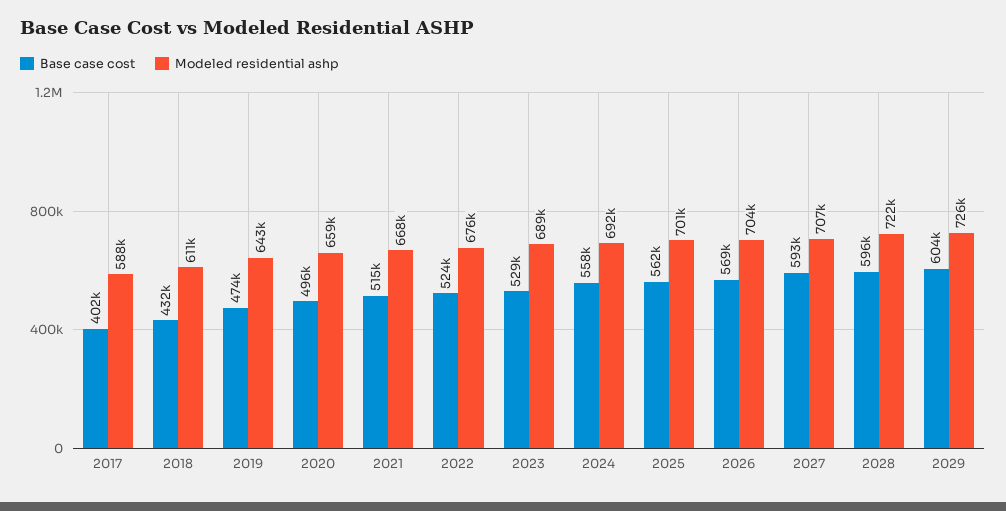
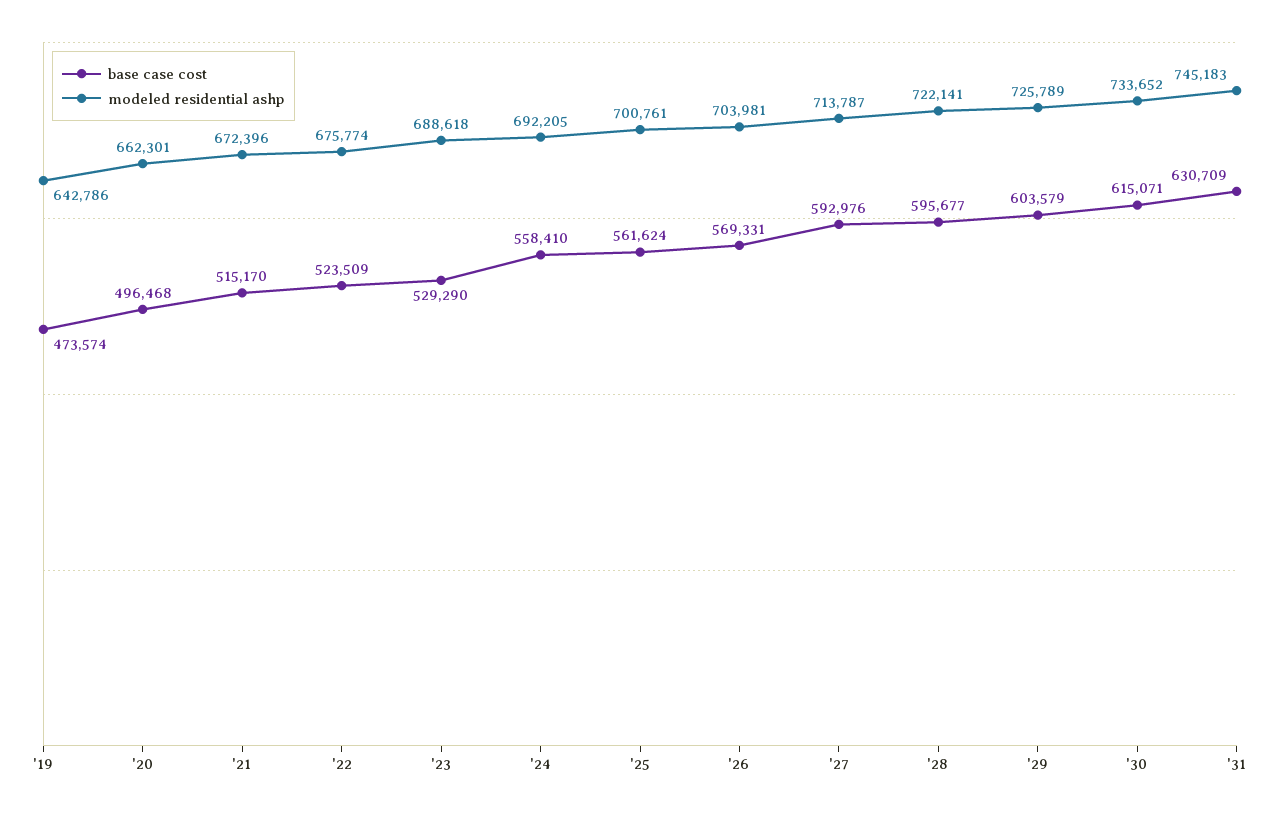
Base case cost, 2017: 402000 -> none
Modeled residential ashp, 2017: 588000 -> none
Base case cost, 2018: 432000 -> none
Modeled residential ashp, 2018: 611000 -> none
Modeled residential ashp, 2020: 659000 -> 662301
Modeled residential ashp, 2021: 668000 -> 672396
Modeled residential ashp, 2027: 707000 -> 713787
Base case cost, '30: none -> 615071
Modeled residential ashp, '30: none -> 733652
Base case cost, '31: none -> 630709
Modeled residential ashp, '31: none -> 745183

